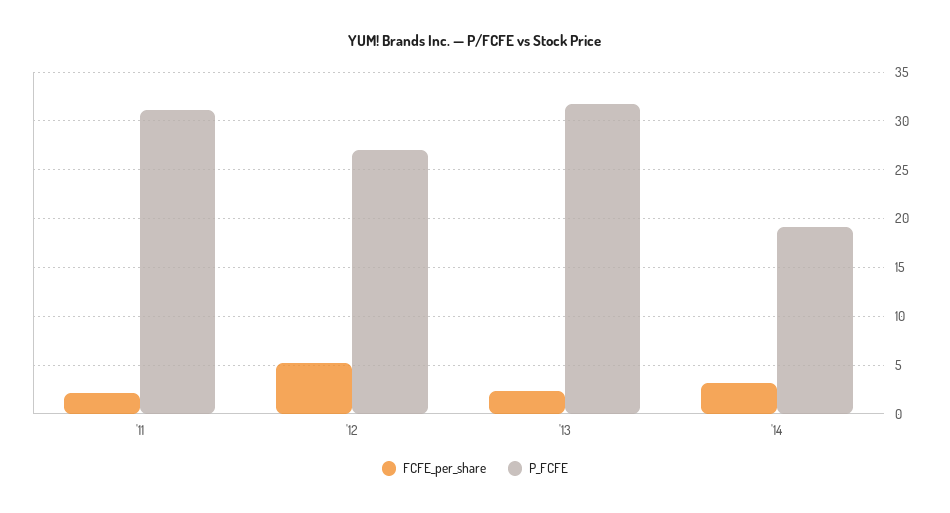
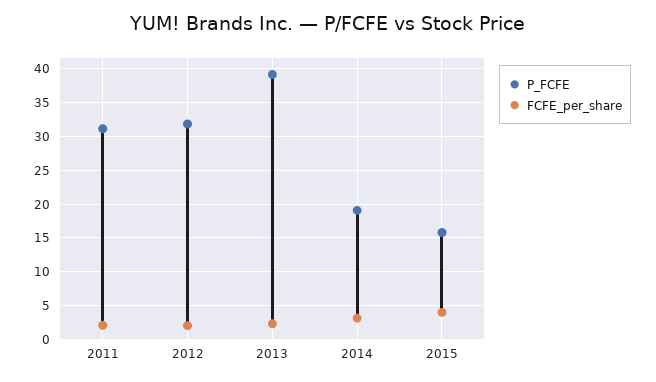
FCFE_per_share, '12: 5 -> 2
P_FCFE, '12: 27 -> 32
P_FCFE, '13: 32 -> 39
P_FCFE, 2015: none -> 16
FCFE_per_share, 2015: none -> 4

